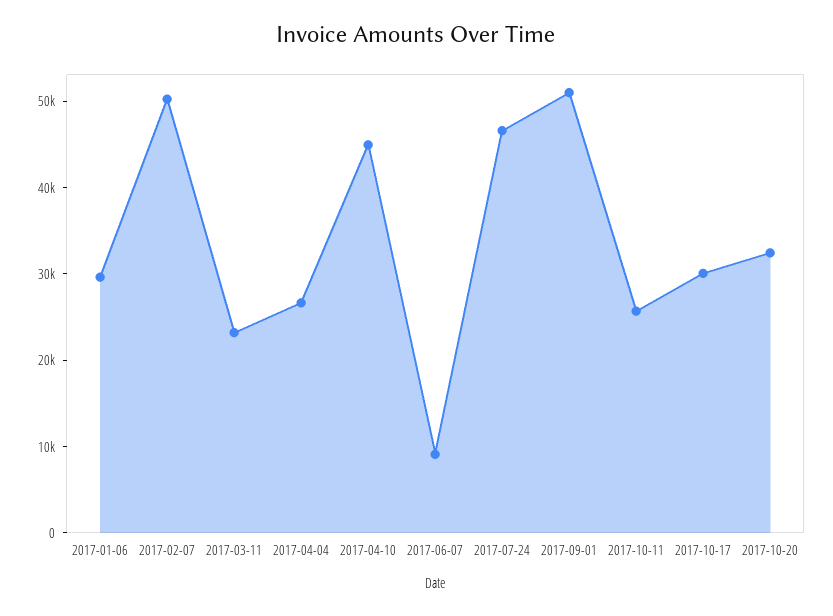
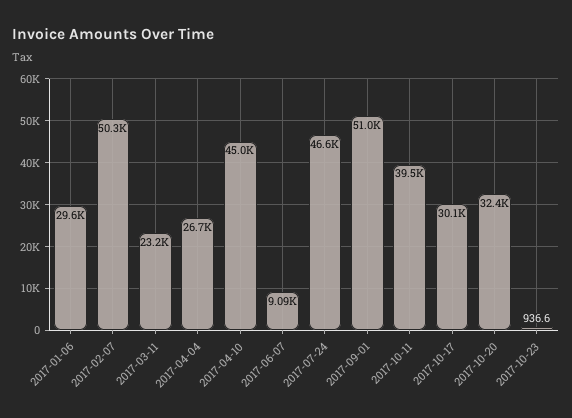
2017-10-11: 26000 -> 39500
2017-10-23: none -> 936.6

